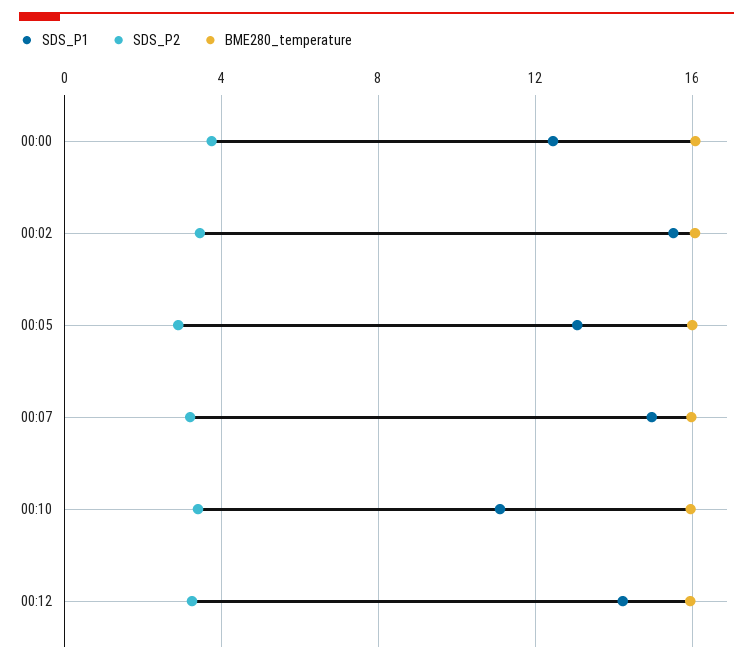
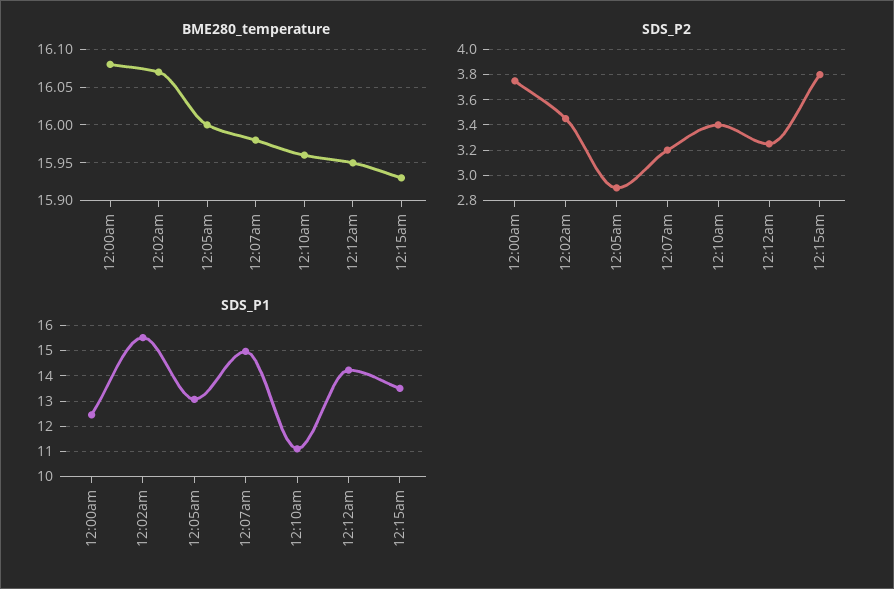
BME280_temperature, 12:15am: none -> 15.93
SDS_P2, 12:15am: none -> 3.8
SDS_P1, 12:15am: none -> 13.5

